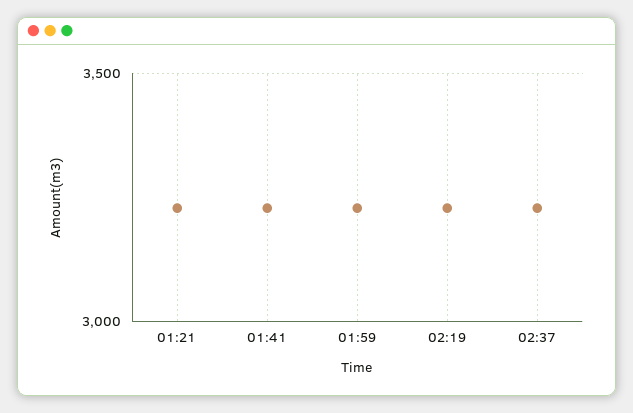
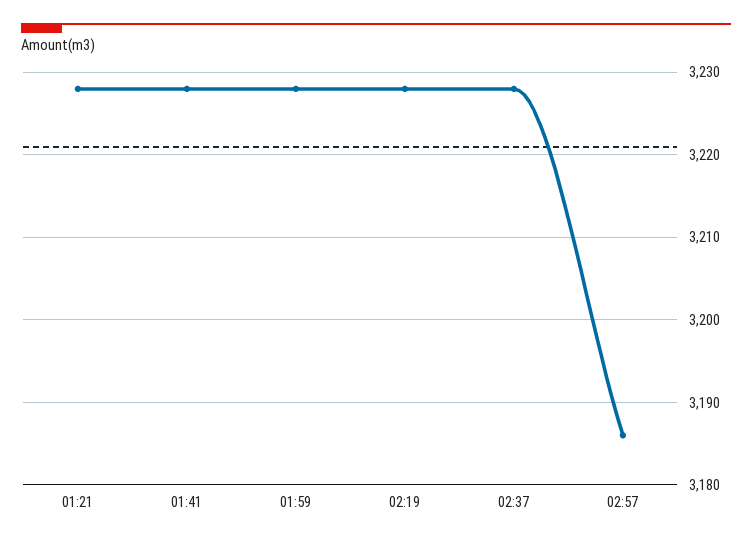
02:57: none -> 3186

